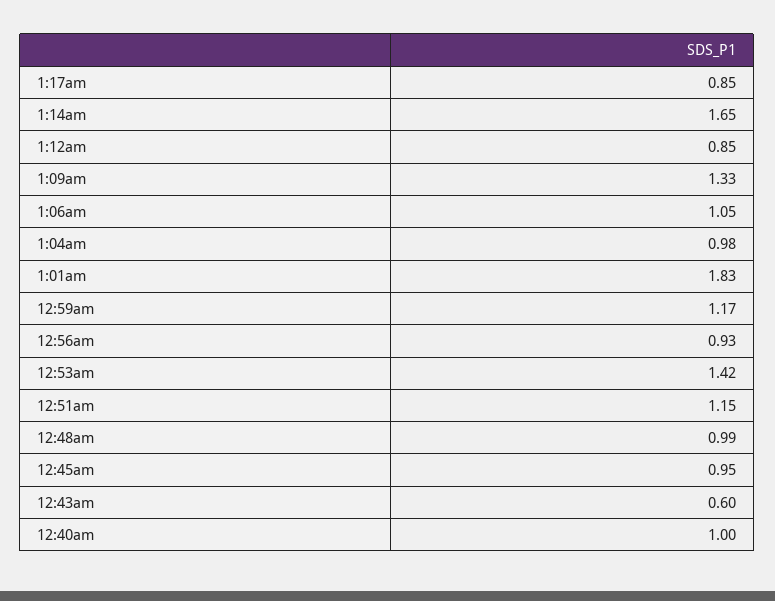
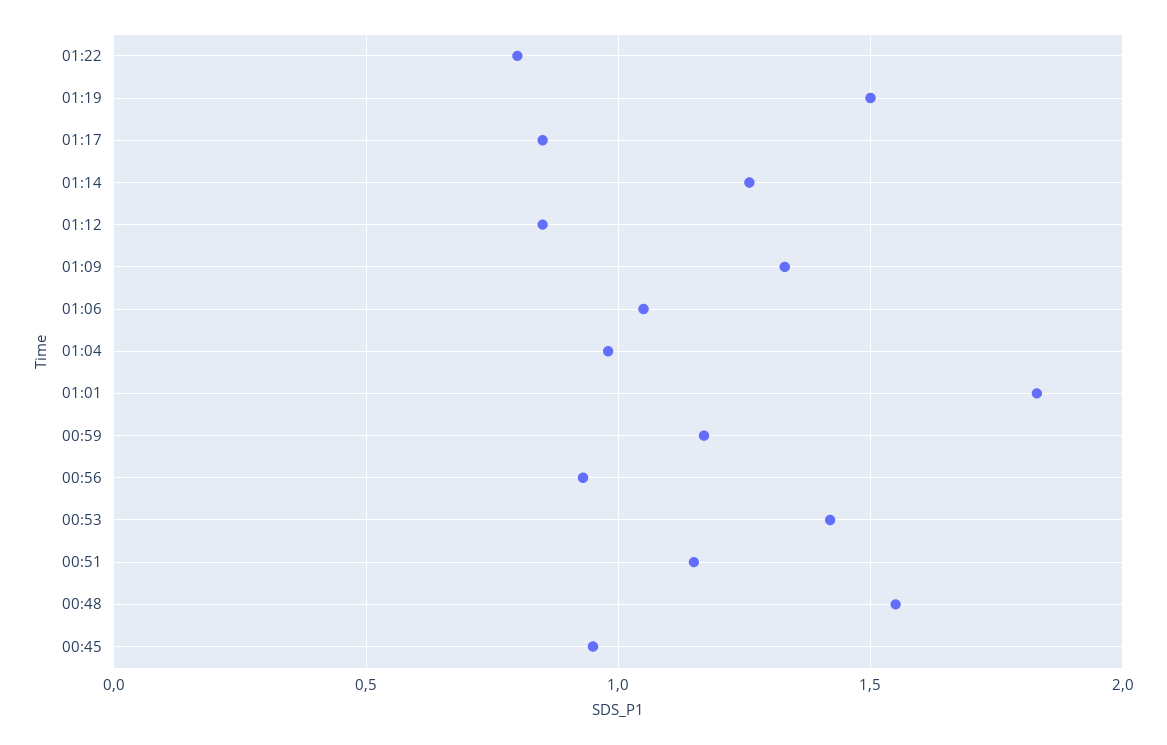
1:14am: 1.65 -> 1.25
12:48am: 0.99 -> 1.55
12:43am: 0.6 -> none
12:40am: 1 -> none
01:22: none -> 0.8
01:19: none -> 1.5

